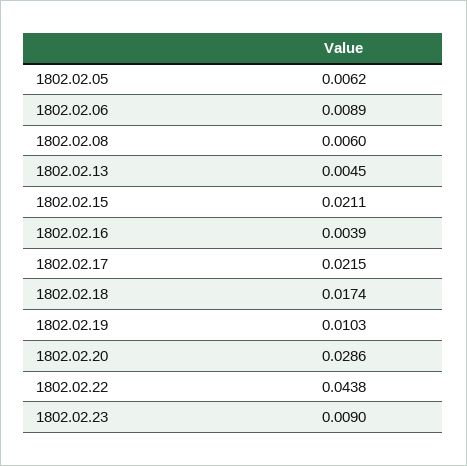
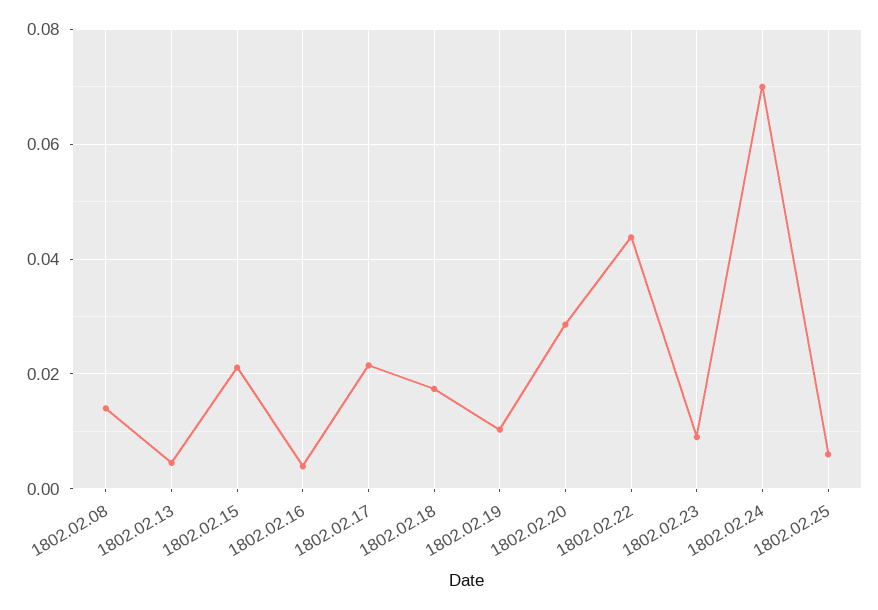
1802.02.05: 0.0062 -> none
1802.02.06: 0.0089 -> none
1802.02.08: 0.006 -> 0.014
1802.02.24: none -> 0.07
1802.02.25: none -> 0.006

